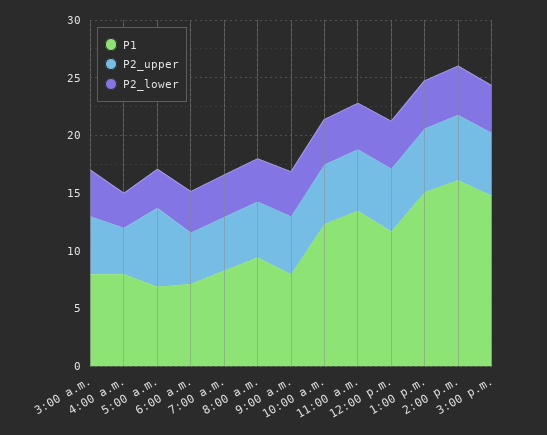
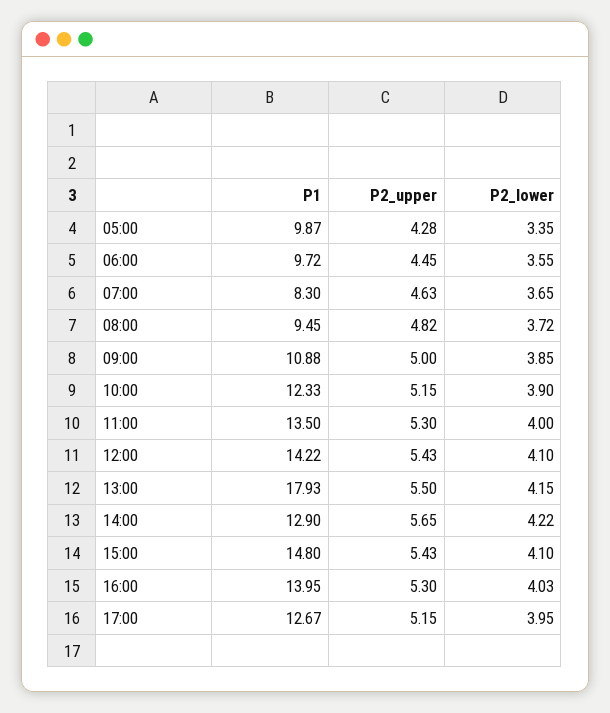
P1, 3:00 a.m.: 8 -> none
P2_upper, 3:00 a.m.: 5 -> none
P2_lower, 3:00 a.m.: 4 -> none
P1, 4:00 a.m.: 8 -> none
P2_upper, 4:00 a.m.: 4 -> none
P2_lower, 4:00 a.m.: 3 -> none
P1, 5:00 a.m.: 7 -> 9.87
P2_upper, 5:00 a.m.: 7 -> 4.28
P1, 6:00 a.m.: 7 -> 9.72
P1, 9:00 a.m.: 8 -> 10.88
P1, 12:00 p.m.: 12 -> 14.22
P1, 1:00 p.m.: 15 -> 17.93
P1, 2:00 p.m.: 16 -> 12.9
P1, 16:00: none -> 13.95
P2_upper, 16:00: none -> 5.3
P2_lower, 16:00: none -> 4.03
P1, 17:00: none -> 12.67
P2_upper, 17:00: none -> 5.15
P2_lower, 17:00: none -> 3.95

